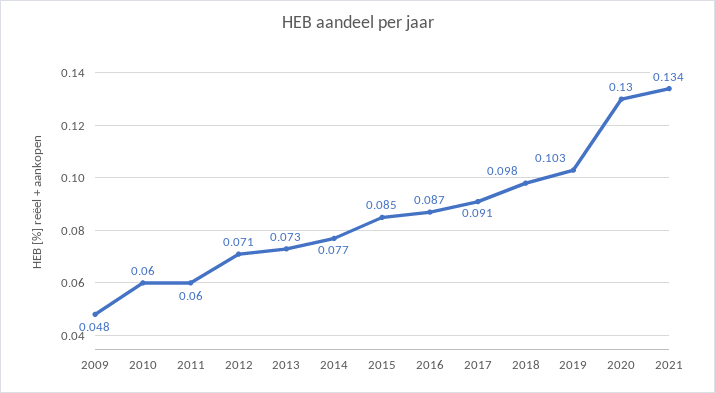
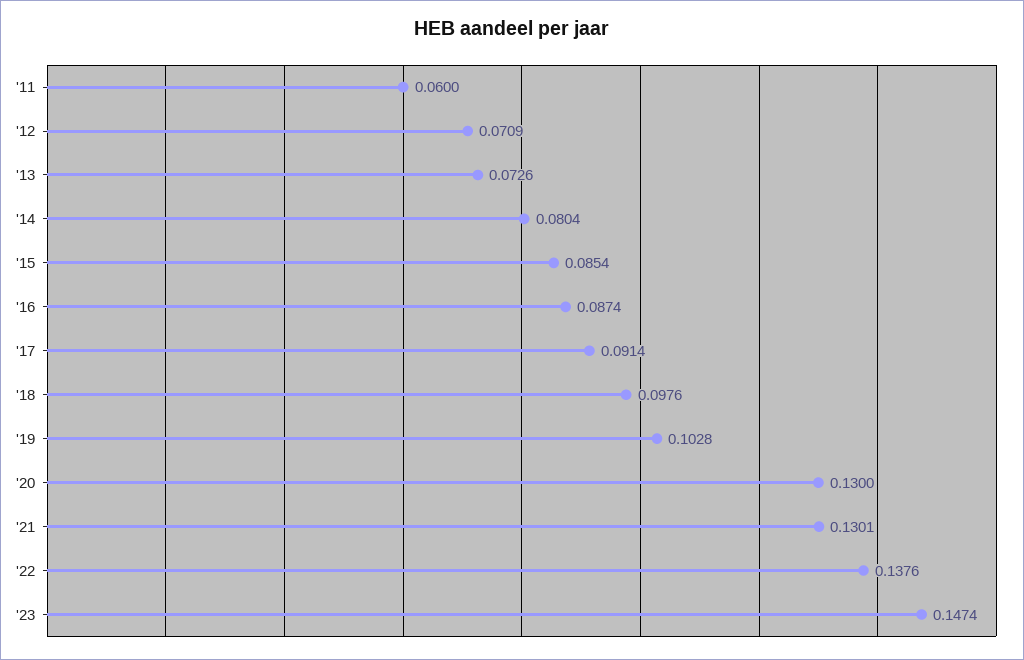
2009: 0.048 -> none
2010: 0.06 -> none
2014: 0.077 -> 0.0804
2021: 0.134 -> 0.1301
'22: none -> 0.1376
'23: none -> 0.1474

